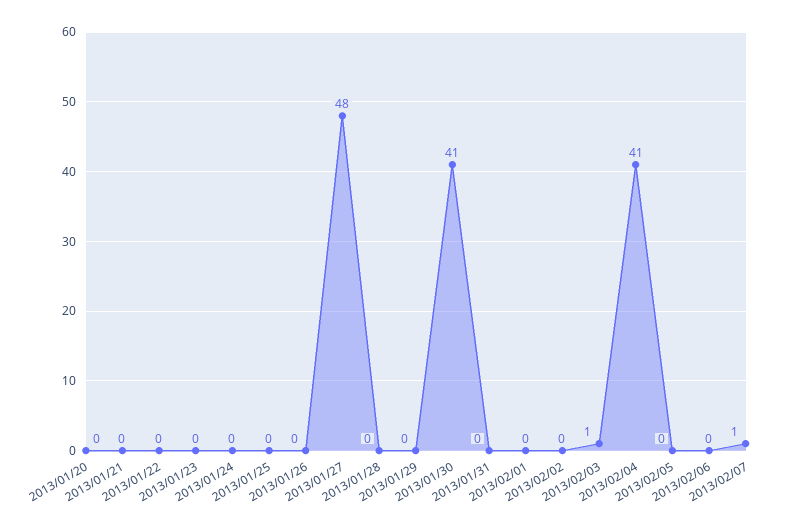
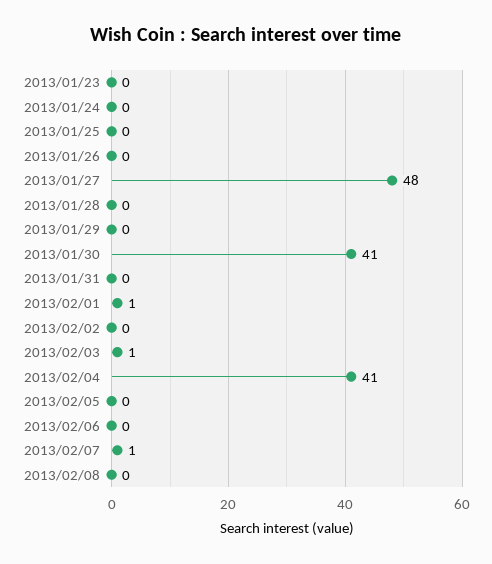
2013/01/20: 0 -> none
2013/01/21: 0 -> none
2013/01/22: 0 -> none
2013/02/01: 0 -> 1
2013/02/08: none -> 0

